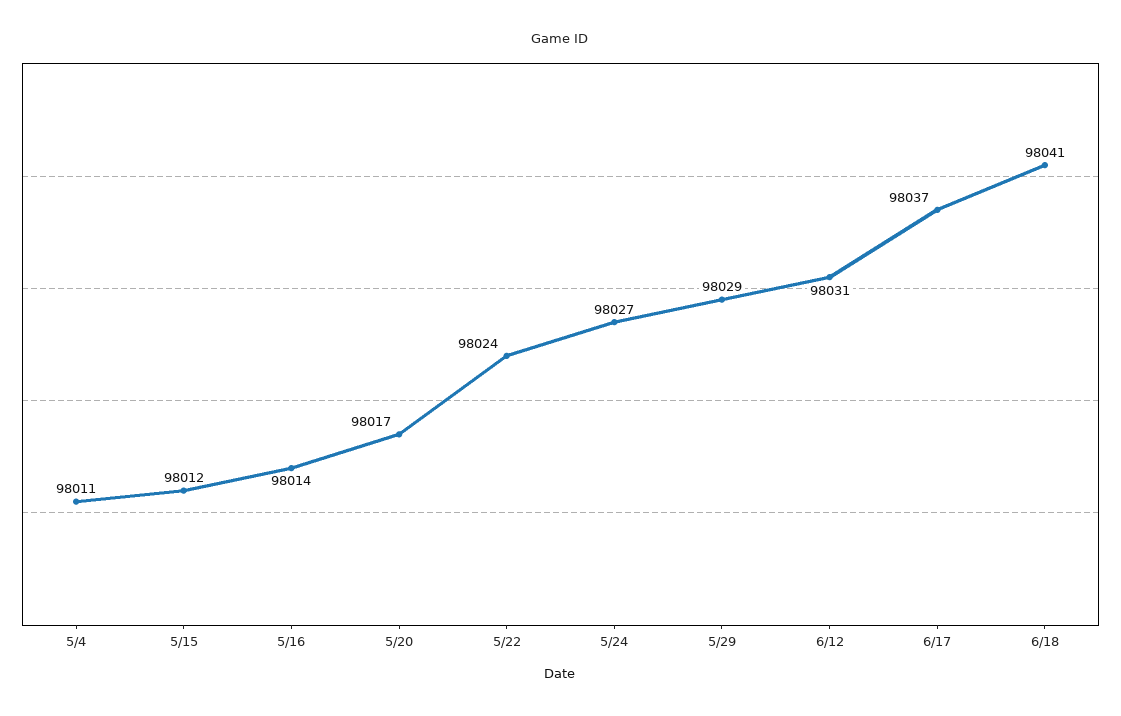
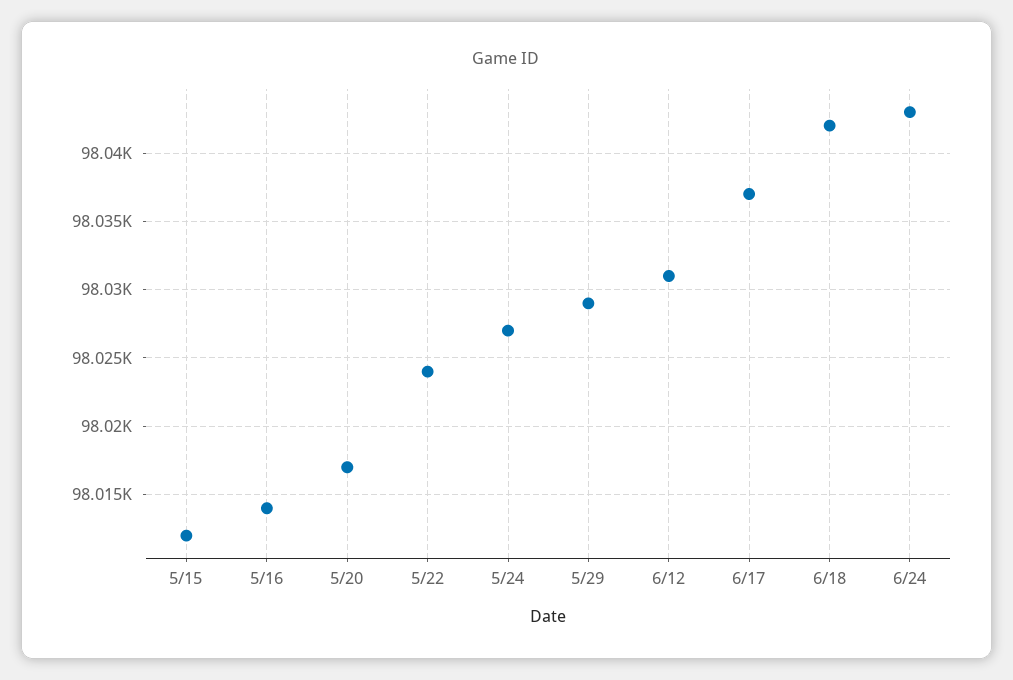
5/4: 98011 -> none
6/18: 98041 -> 98042
6/24: none -> 98043

